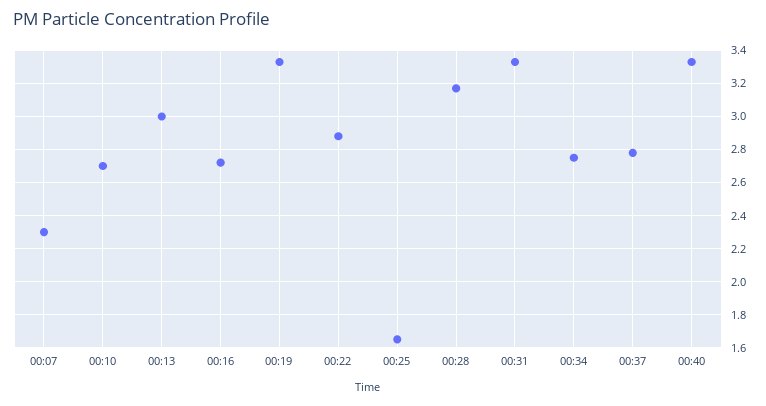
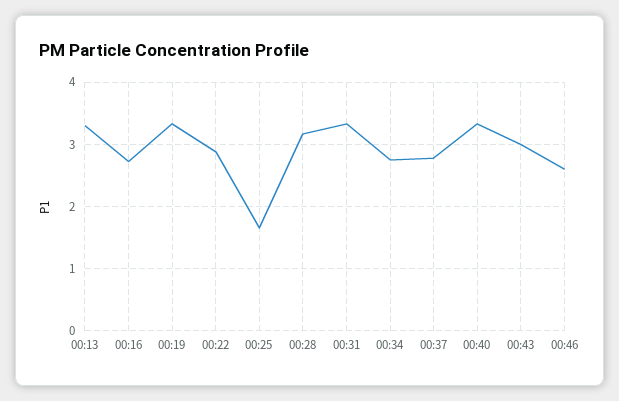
00:07: 2.3 -> none
00:10: 2.7 -> none
00:13: 3 -> 3.3
00:43: none -> 3
00:46: none -> 2.6

